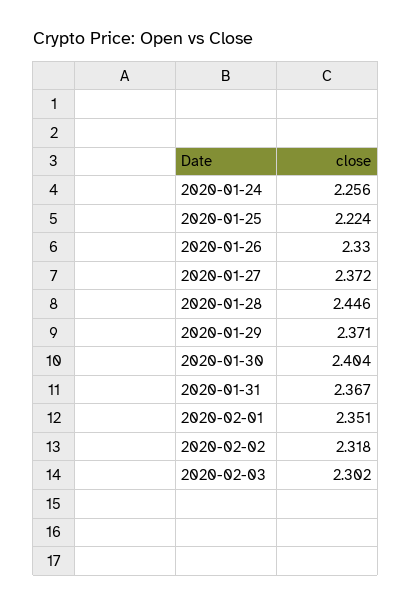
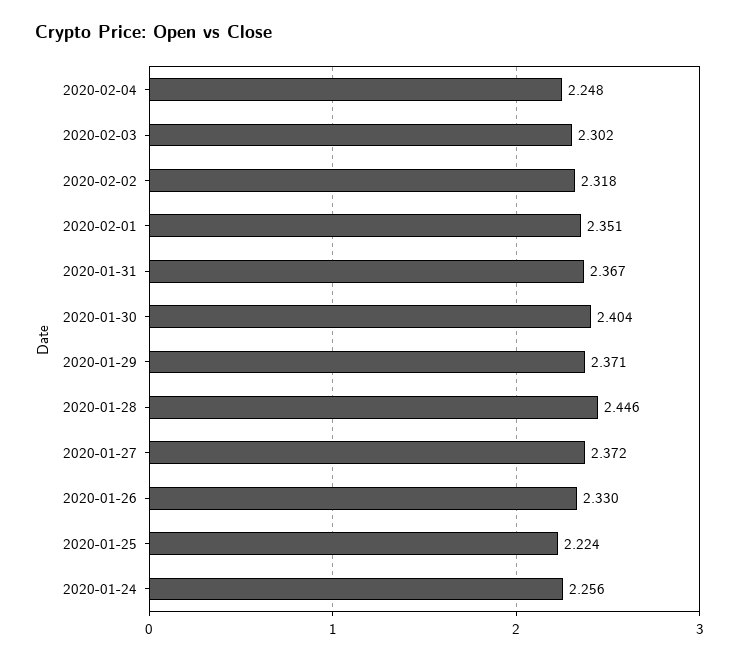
2020-02-04: none -> 2.248

